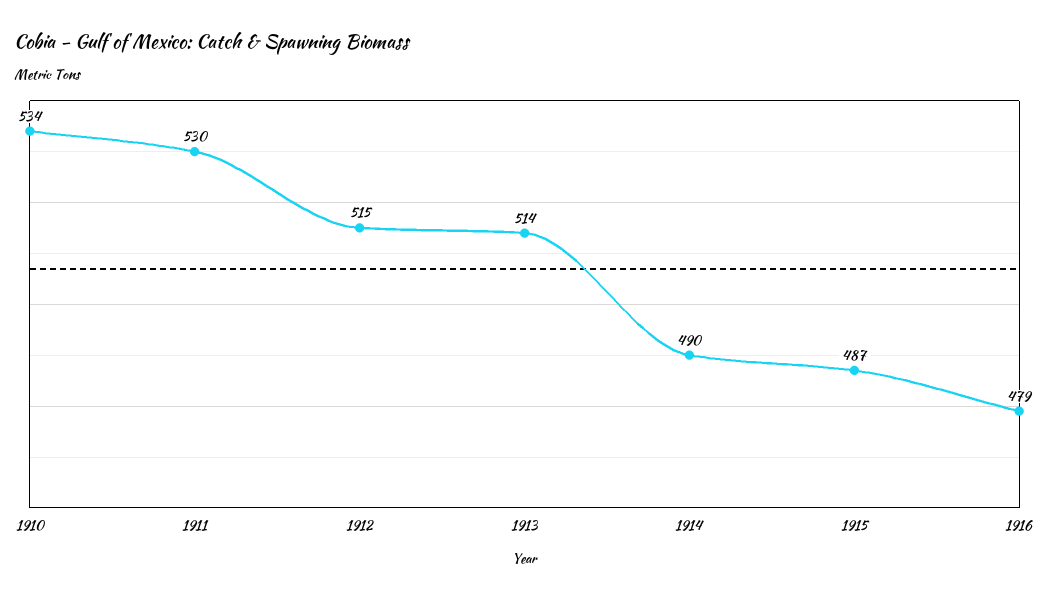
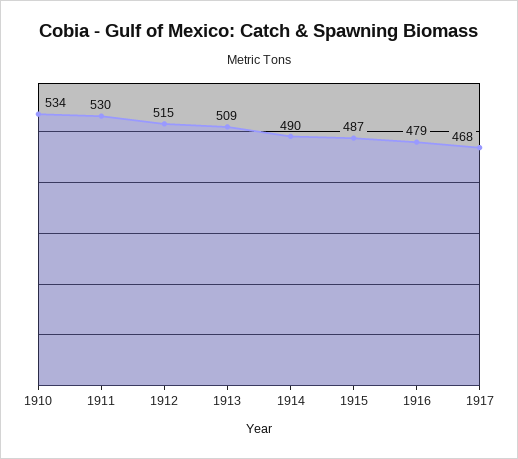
1913: 514 -> 509
1917: none -> 468

